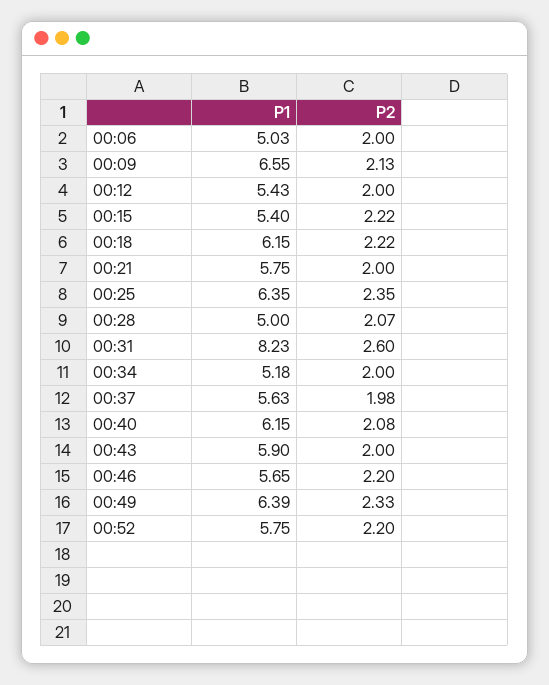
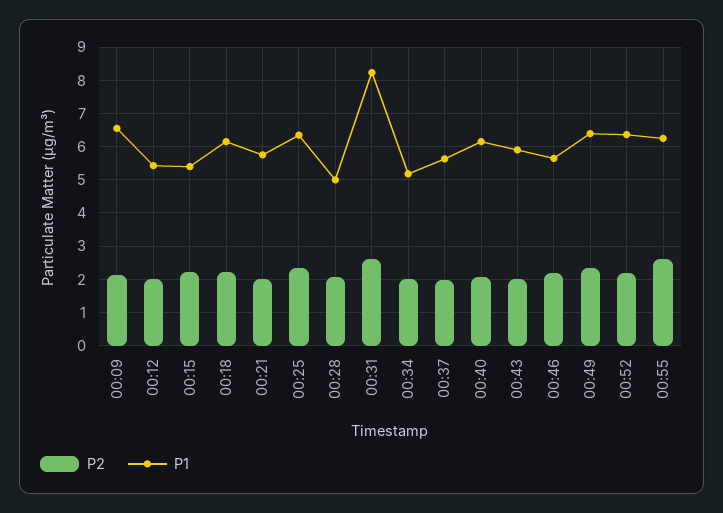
P1, 00:06: 5.03 -> none
P2, 00:06: 2 -> none
P1, 00:52: 5.75 -> 6.4
P2, 00:55: none -> 2.6
P1, 00:55: none -> 6.2

